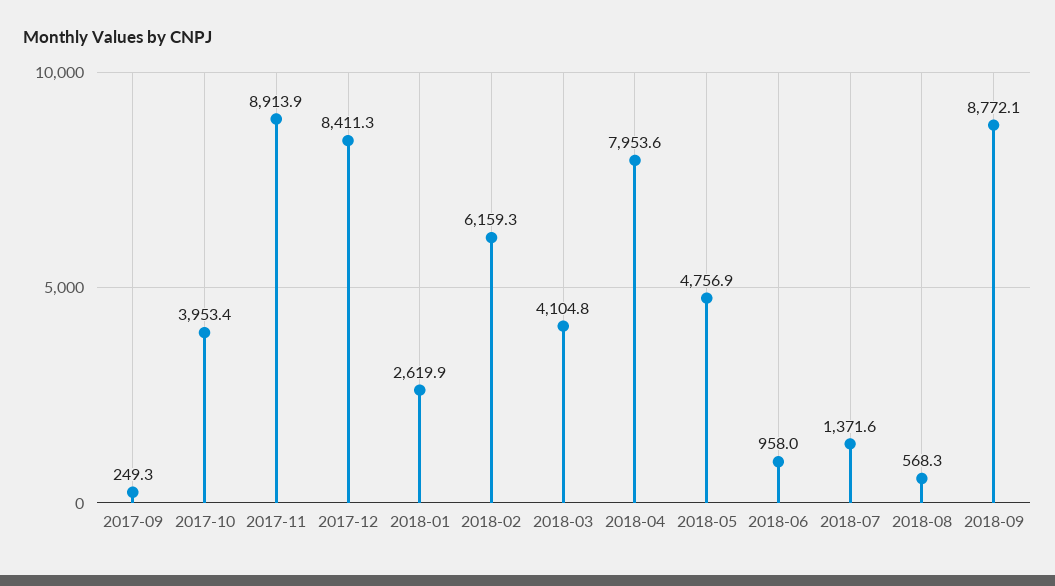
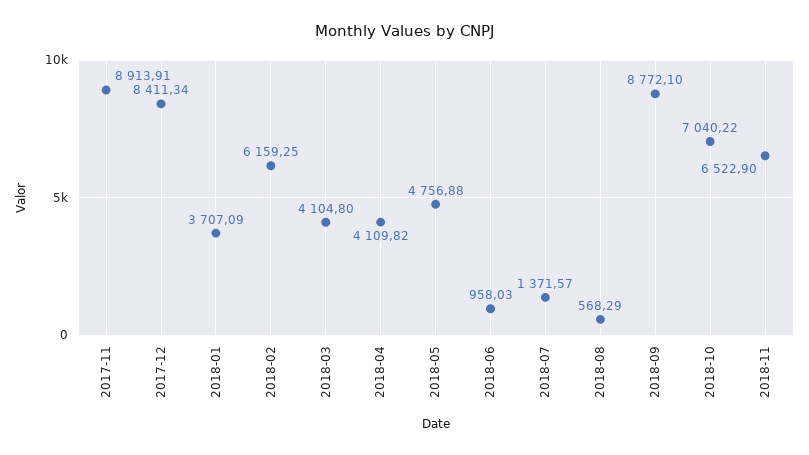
2017-09: 249.3 -> none
2017-10: 3953.4 -> none
2018-01: 2619.9 -> 3707.09
2018-04: 7953.6 -> 4109.82
2018-10: none -> 7040.22
2018-11: none -> 6522.9

